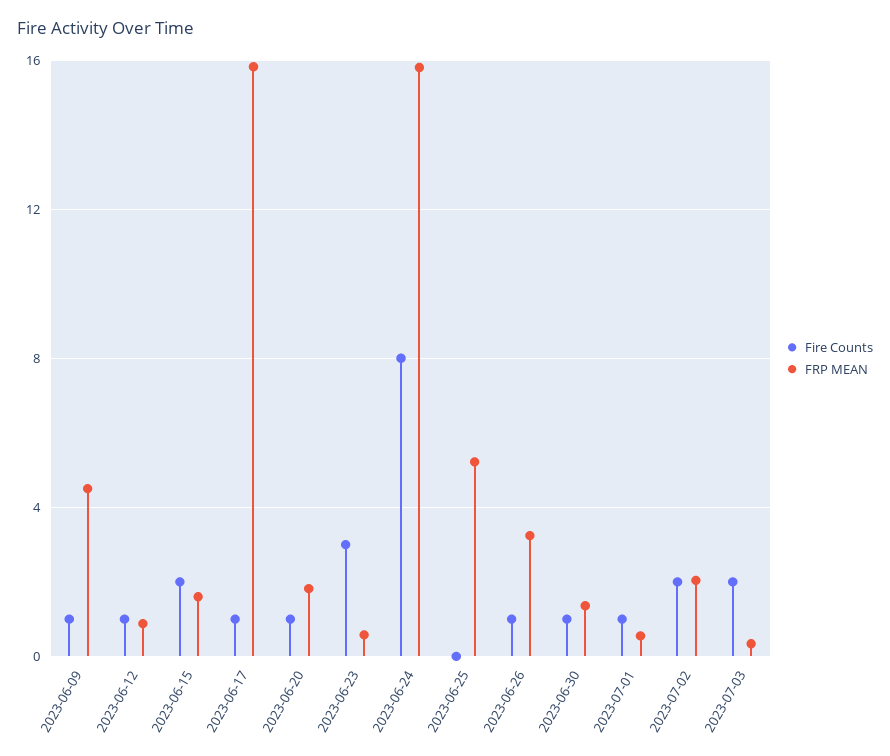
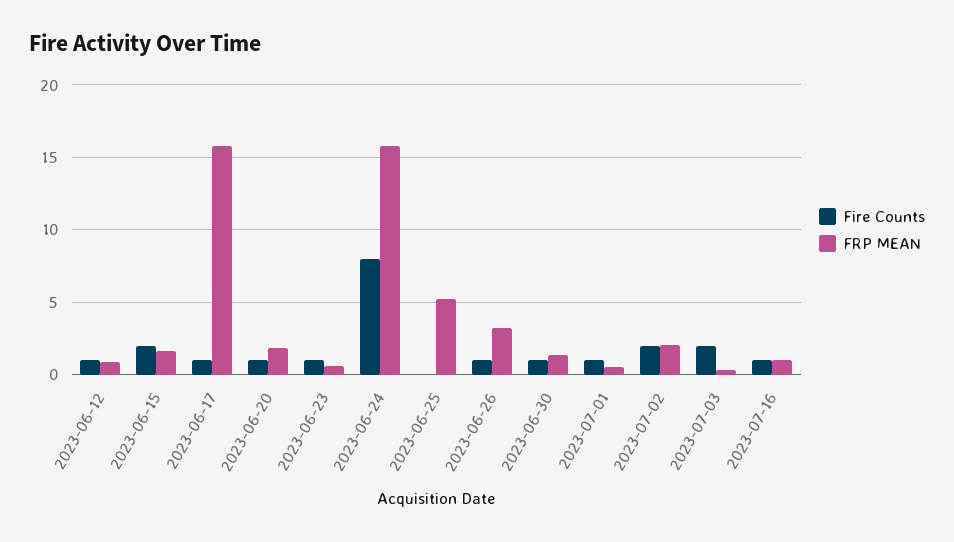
Fire Counts, 2023-06-09: 1 -> none
FRP MEAN, 2023-06-09: 4.5 -> none
Fire Counts, 2023-06-23: 3 -> 1
Fire Counts, 2023-07-16: none -> 1
FRP MEAN, 2023-07-16: none -> 1

